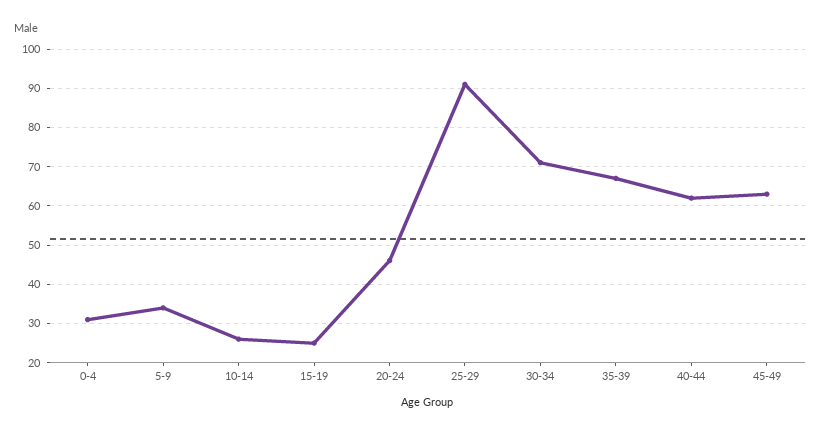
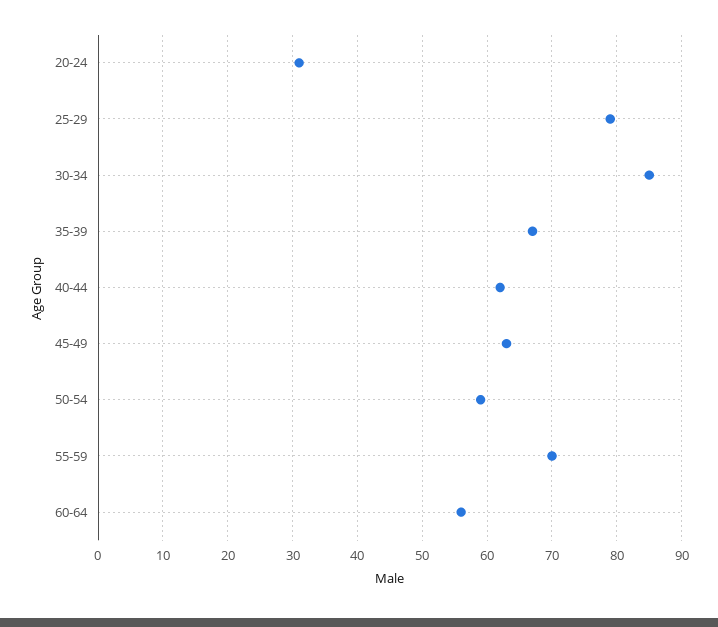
0-4: 30 -> none
5-9: 35 -> none
10-14: 25 -> none
15-19: 25 -> none
20-24: 45 -> 31
25-29: 90 -> 79
30-34: 70 -> 85
50-54: none -> 59
55-59: none -> 70
60-64: none -> 56

